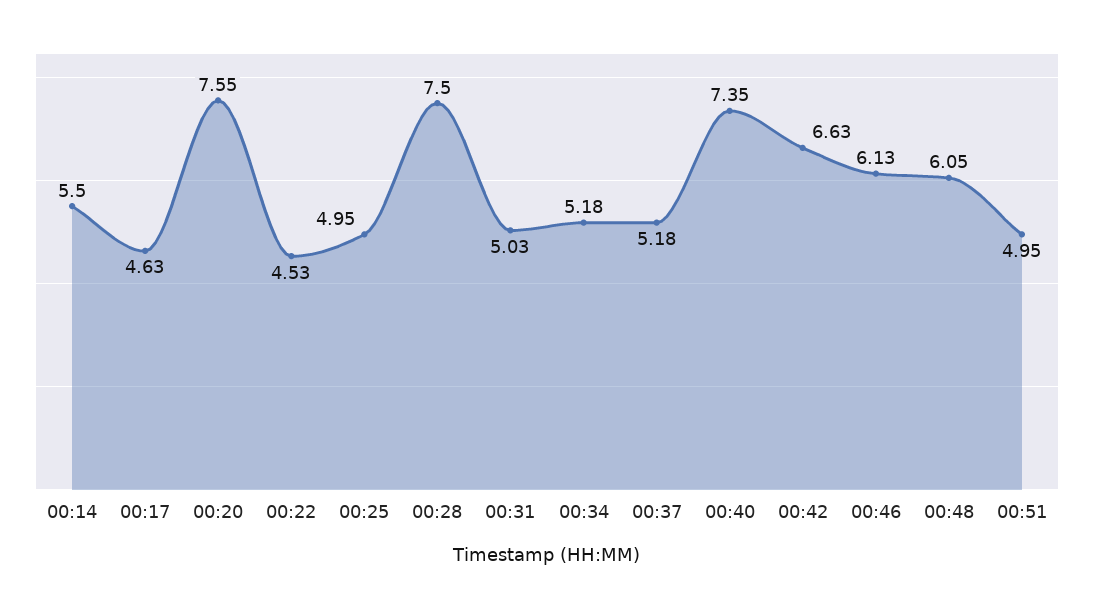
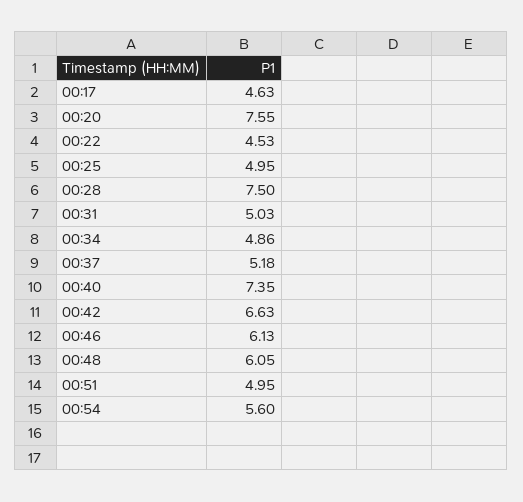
00:14: 5.5 -> none
00:34: 5.18 -> 4.86
00:54: none -> 5.6

